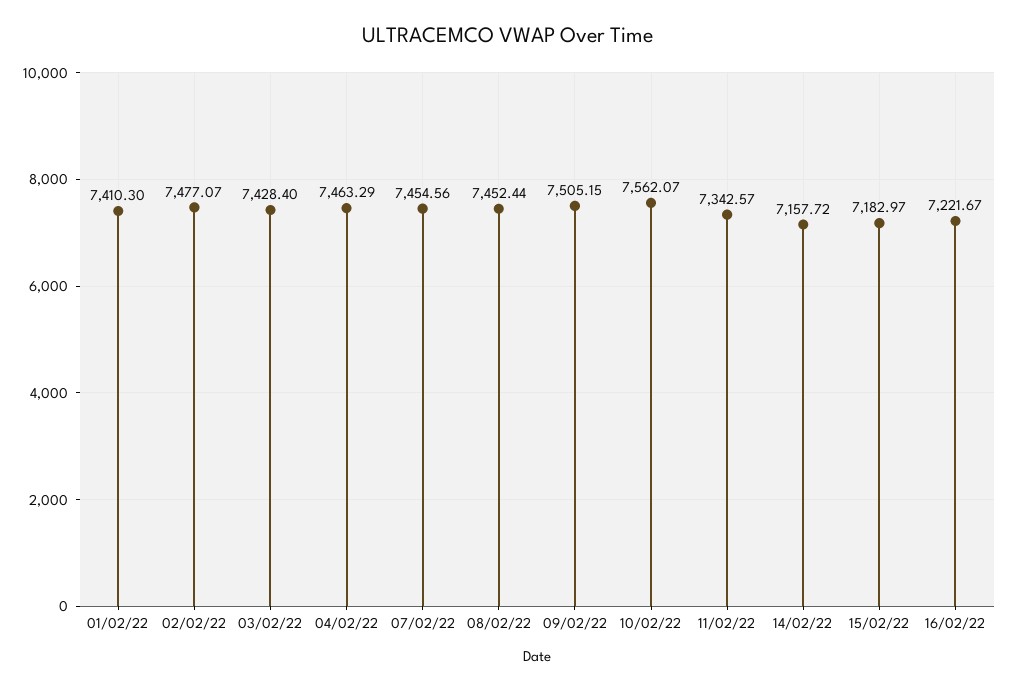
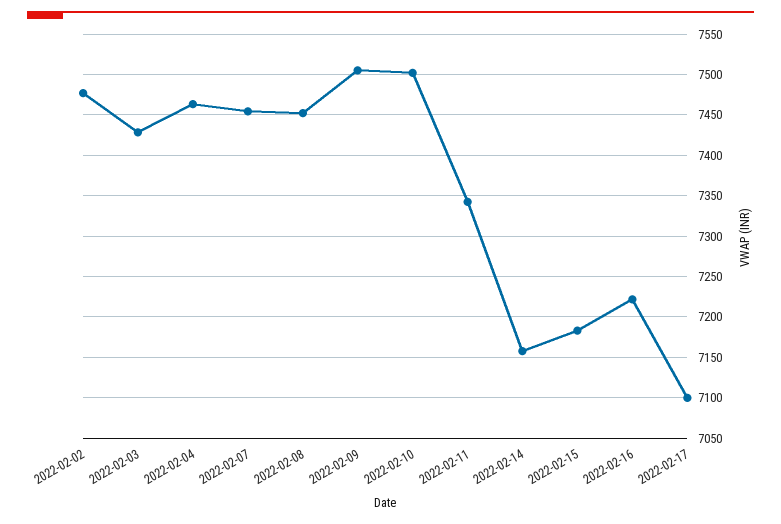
01/02/22: 7410.3 -> none
10/02/22: 7562.07 -> 7500
2022-02-17: none -> 7100

